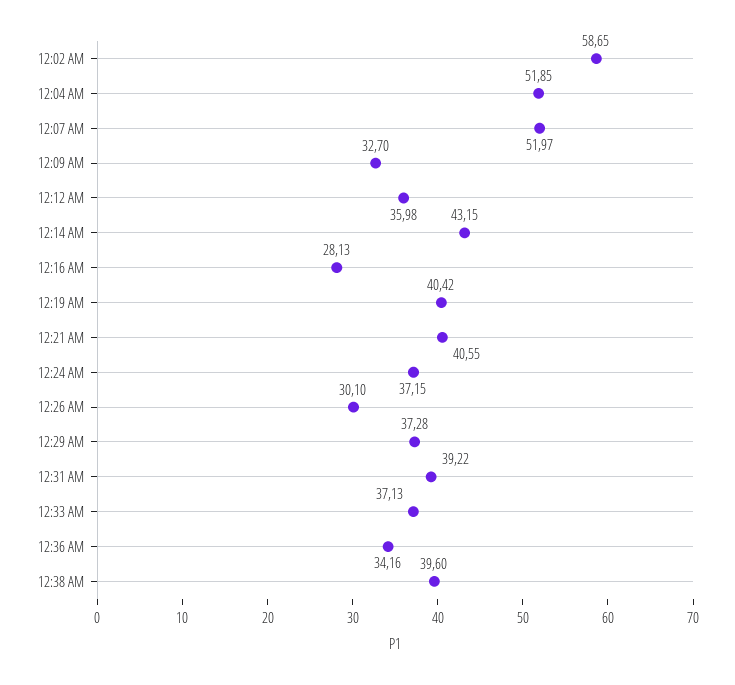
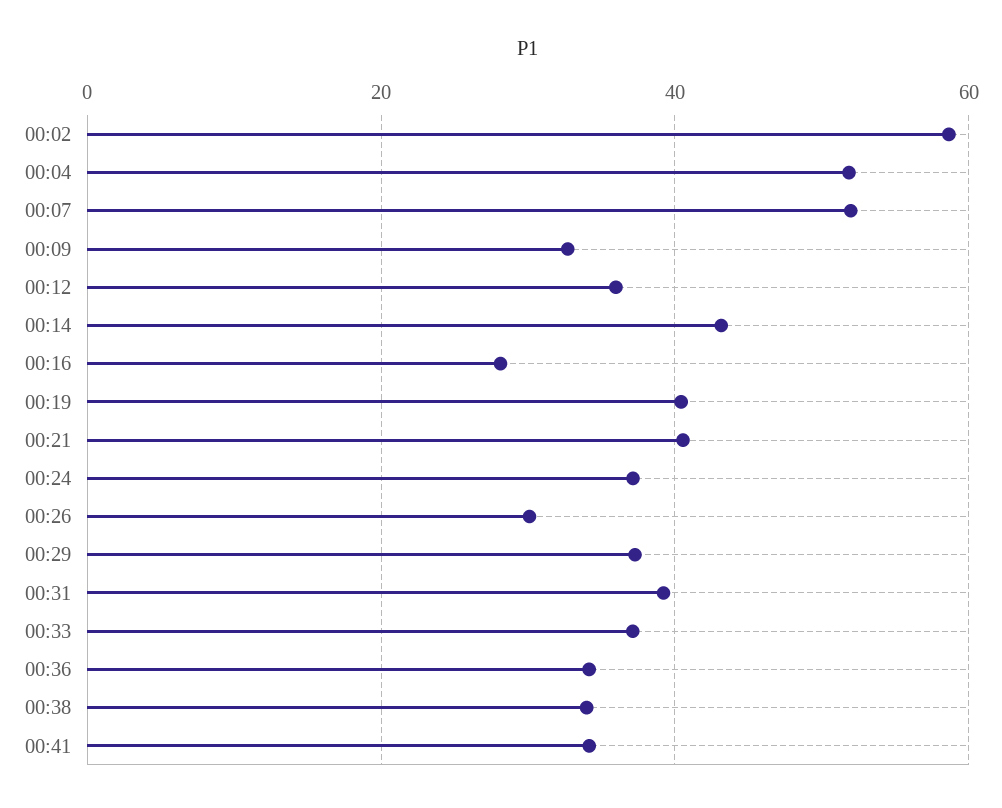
12:38 AM: 39.6 -> 34
00:41: none -> 34

